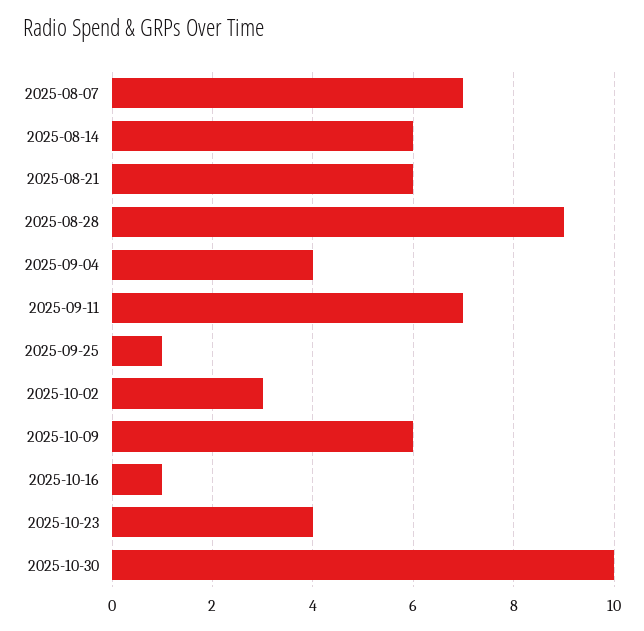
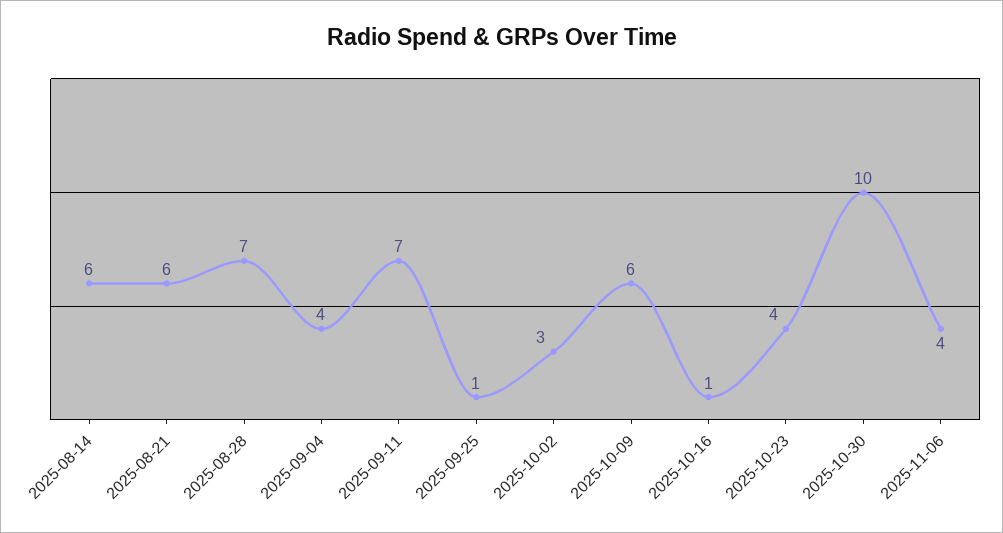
2025-08-07: 7 -> none
2025-08-28: 9 -> 7
2025-11-06: none -> 4

